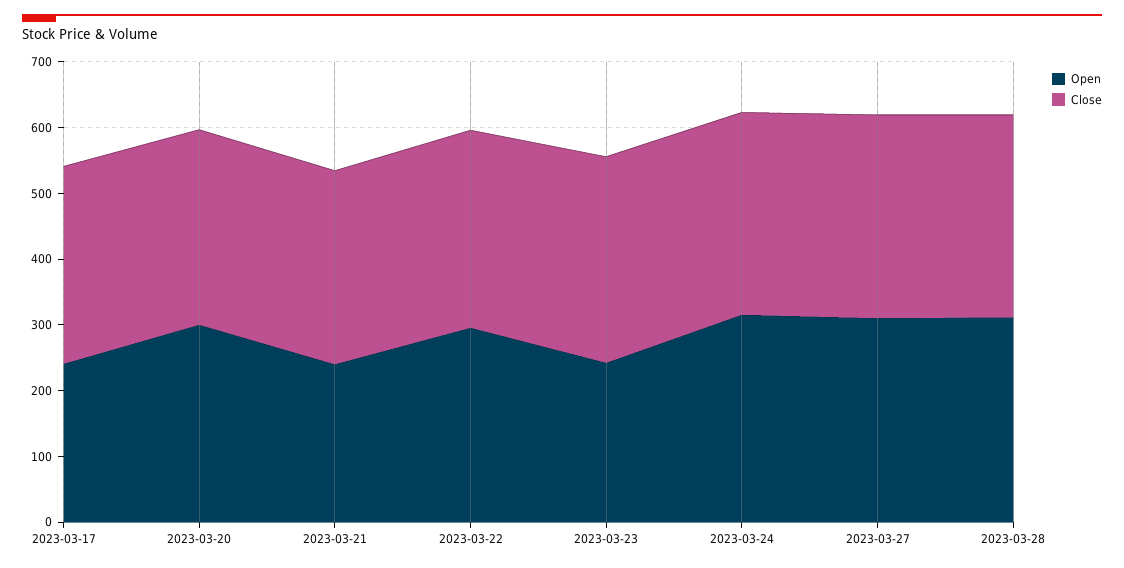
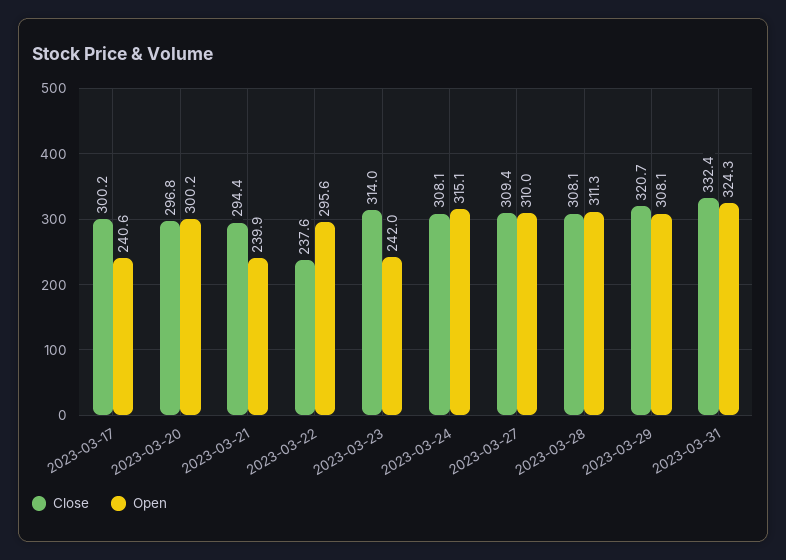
Close, 2023-03-22: 300 -> 237.6
Close, 2023-03-29: none -> 320.7
Open, 2023-03-29: none -> 308.1
Close, 2023-03-31: none -> 332.4
Open, 2023-03-31: none -> 324.3

